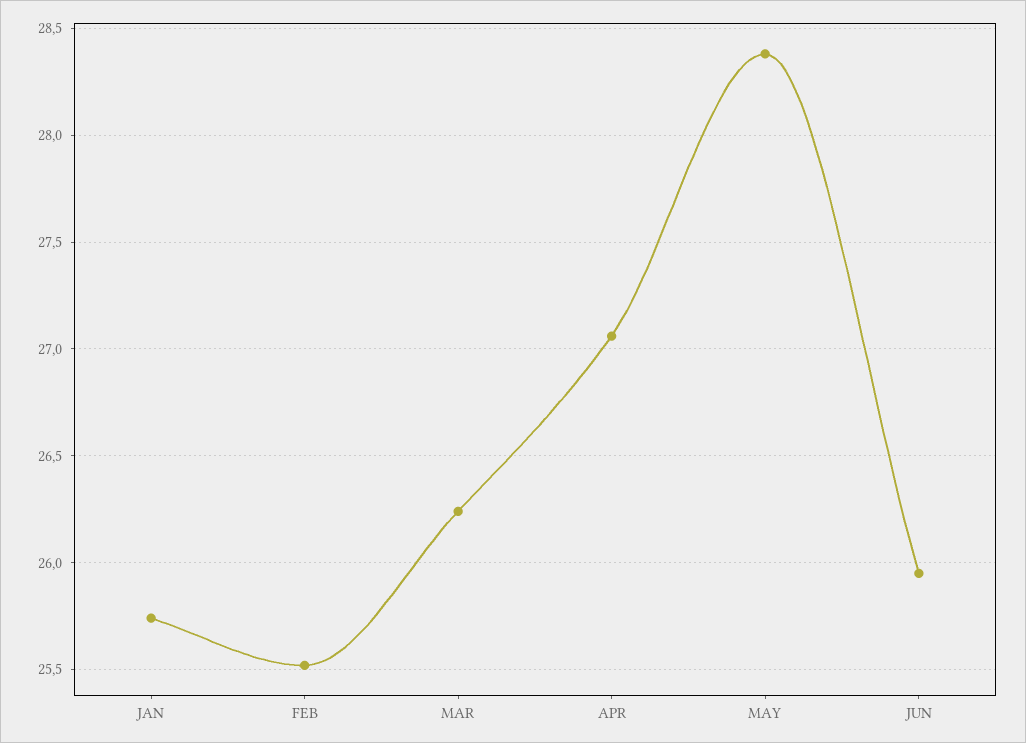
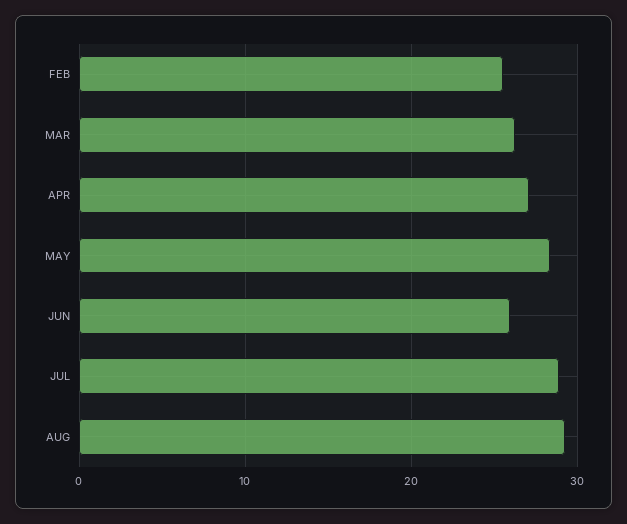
JAN: 25.75 -> none
JUL: none -> 29
AUG: none -> 29

